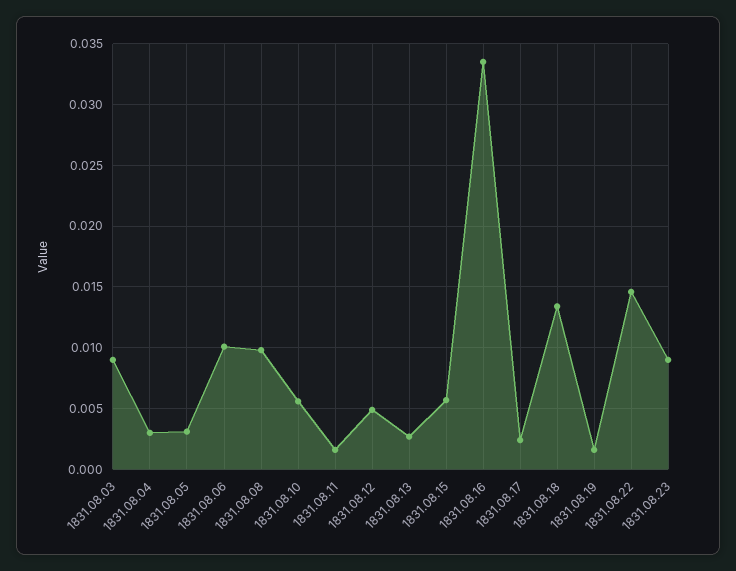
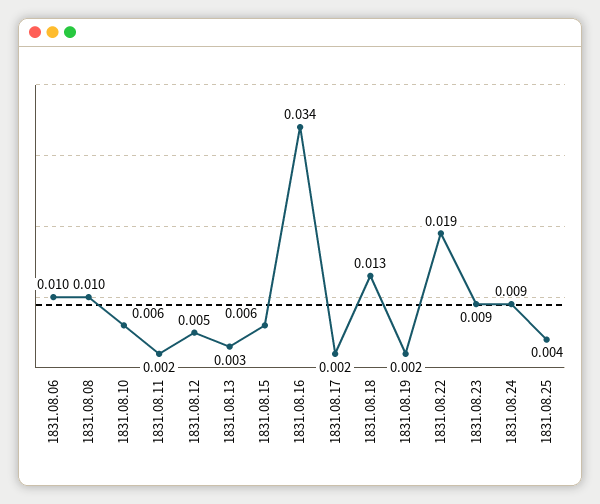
1831.08.03: 0.009 -> none
1831.08.04: 0.003 -> none
1831.08.05: 0.003 -> none
1831.08.22: 0.0145 -> 0.019
1831.08.24: none -> 0.009
1831.08.25: none -> 0.004

